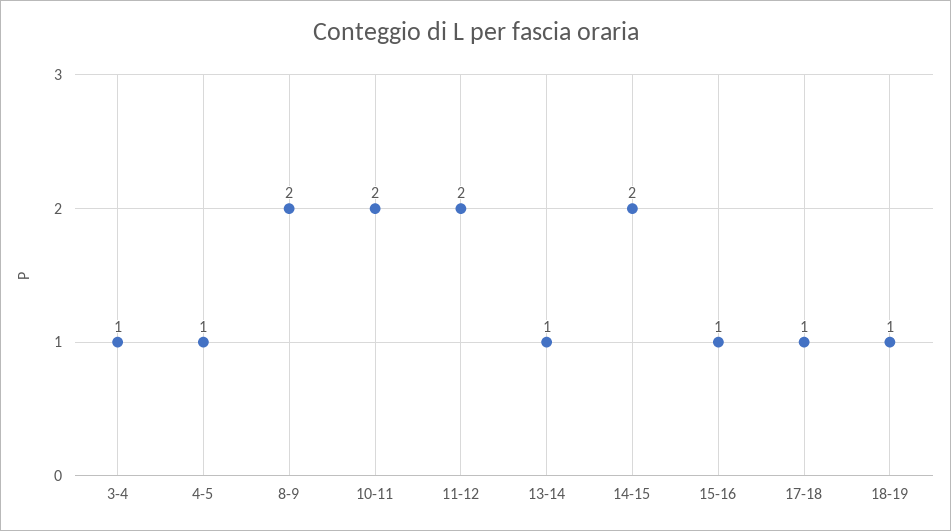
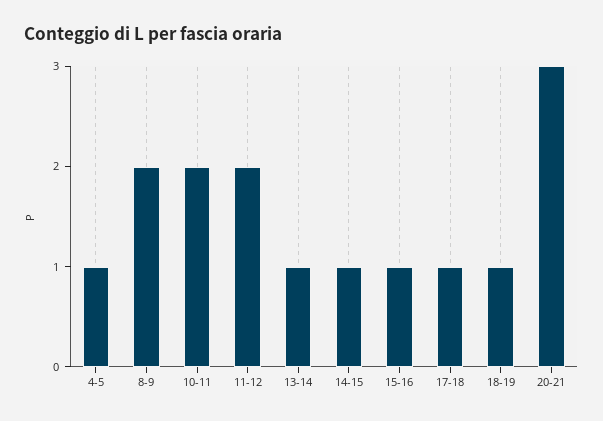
3-4: 1 -> none
14-15: 2 -> 1
20-21: none -> 3

